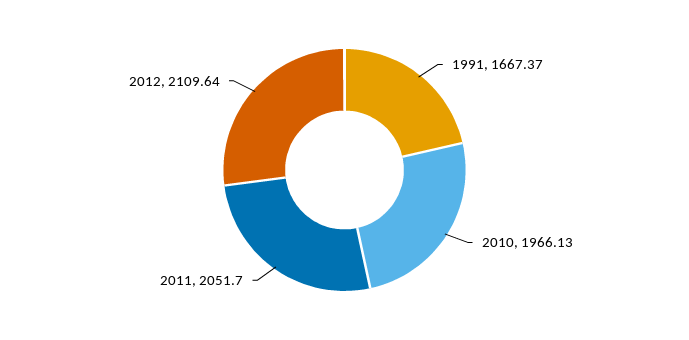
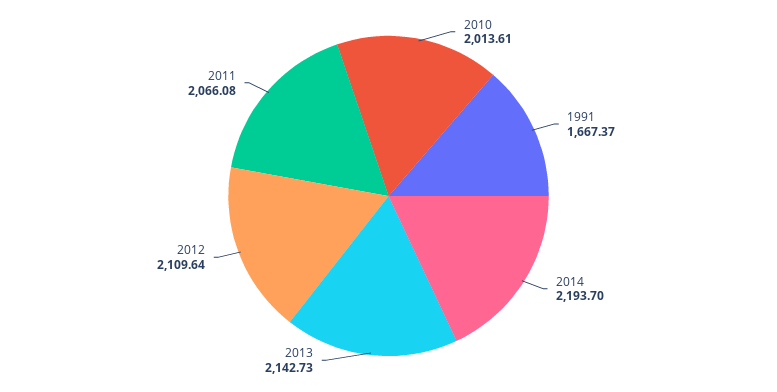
2010: 1966.13 -> 2013.61
2011: 2051.7 -> 2066.08
2014: none -> 2193.7
2013: none -> 2142.73

